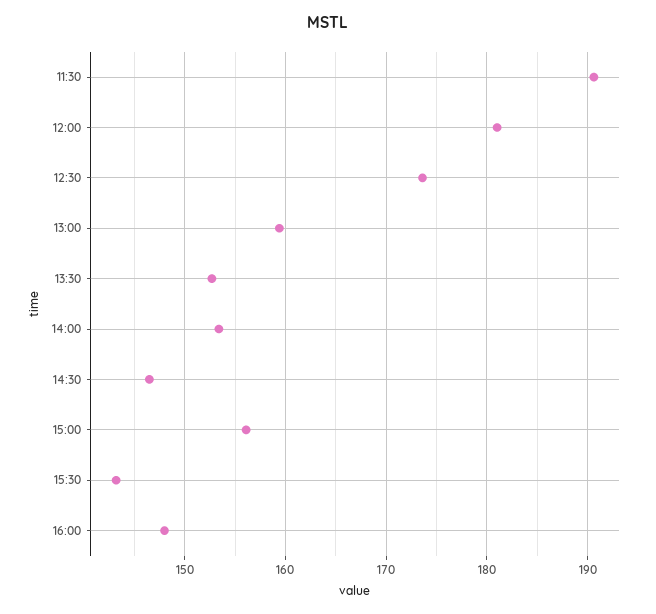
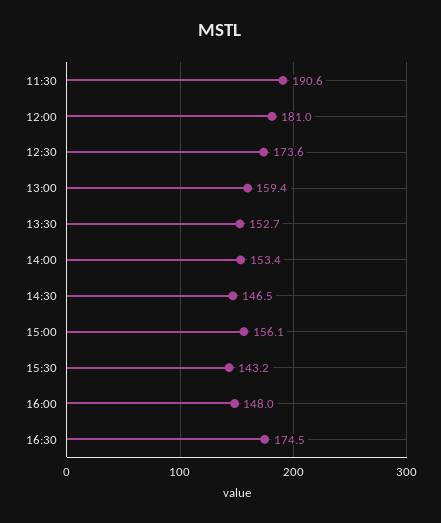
16:30: none -> 174.5

